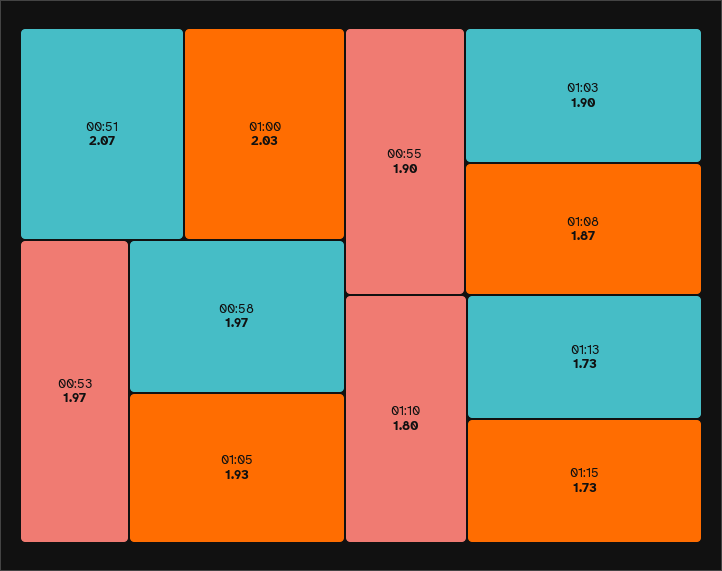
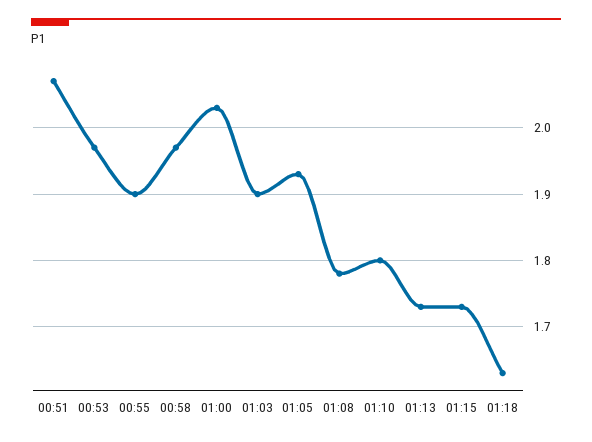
01:08: 1.87 -> 1.78
01:18: none -> 1.63

